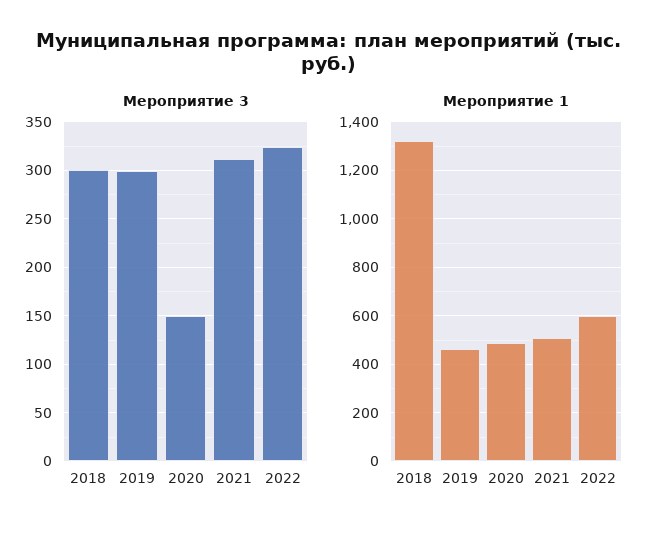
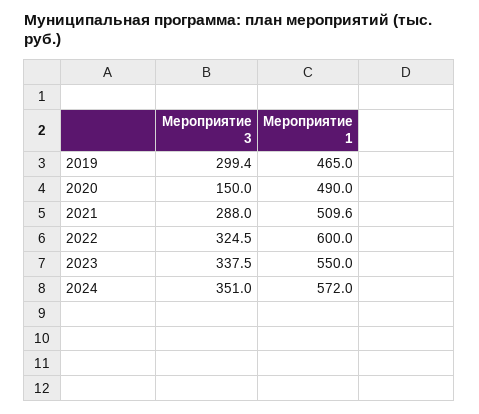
Мероприятие 3, 2018: 300 -> none
Мероприятие 3, 2021: 310 -> 288
Мероприятие 1, 2018: 1325 -> none
Мероприятие 3, 2023: none -> 337.5
Мероприятие 1, 2023: none -> 550
Мероприятие 3, 2024: none -> 351
Мероприятие 1, 2024: none -> 572

